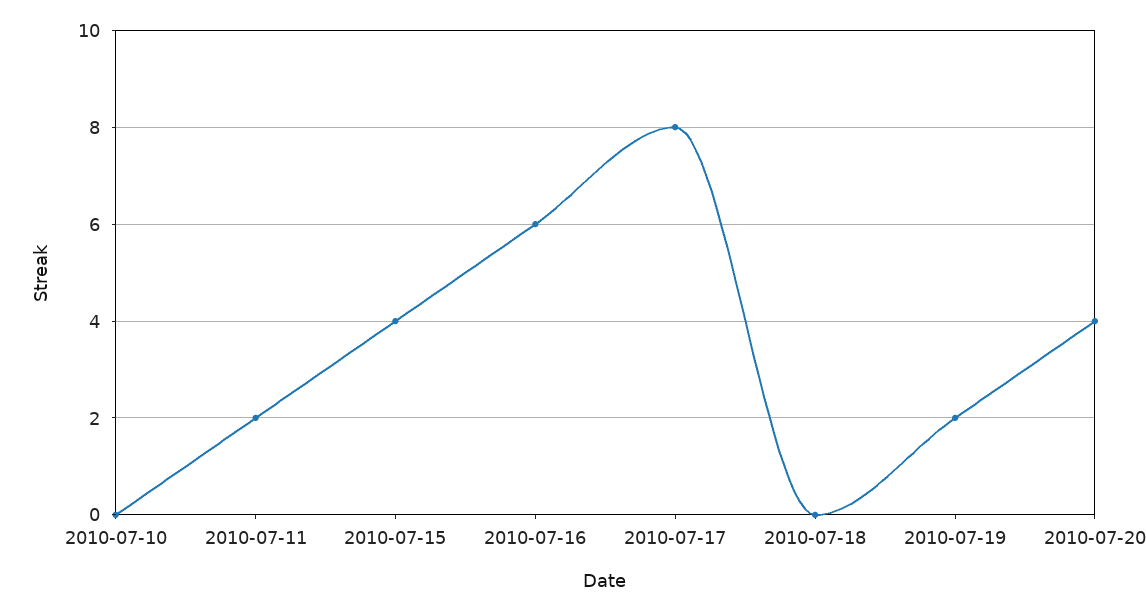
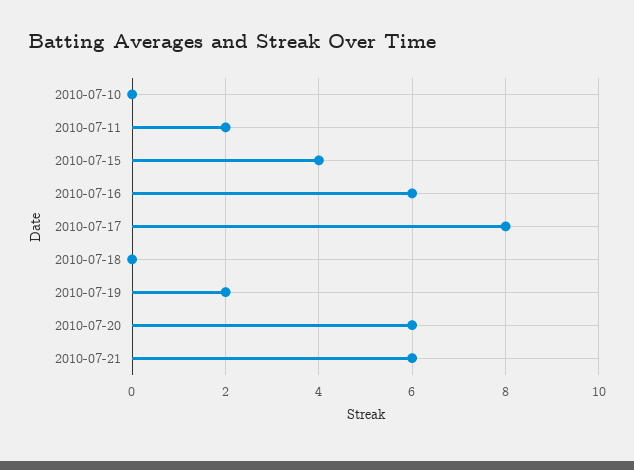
2010-07-20: 4 -> 6
2010-07-21: none -> 6

